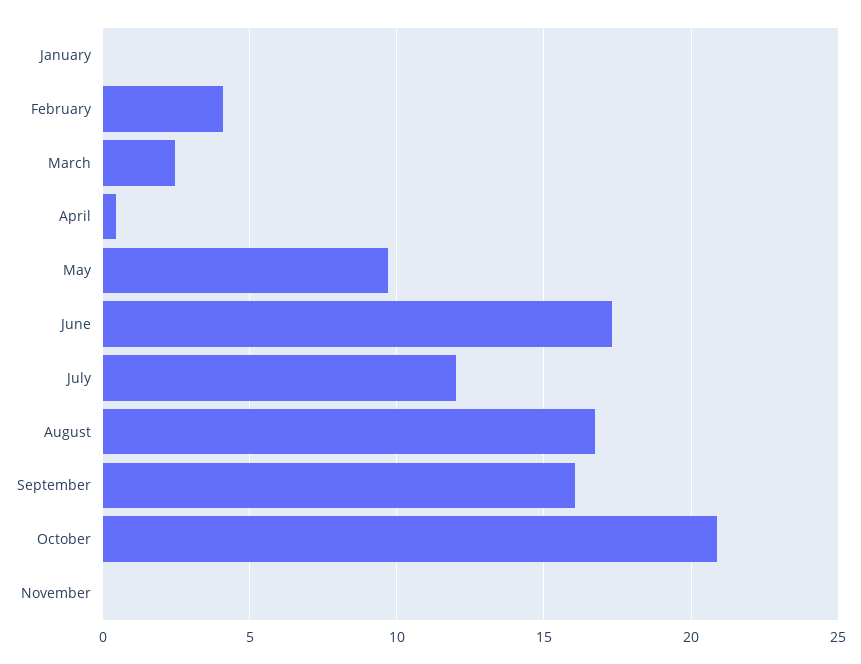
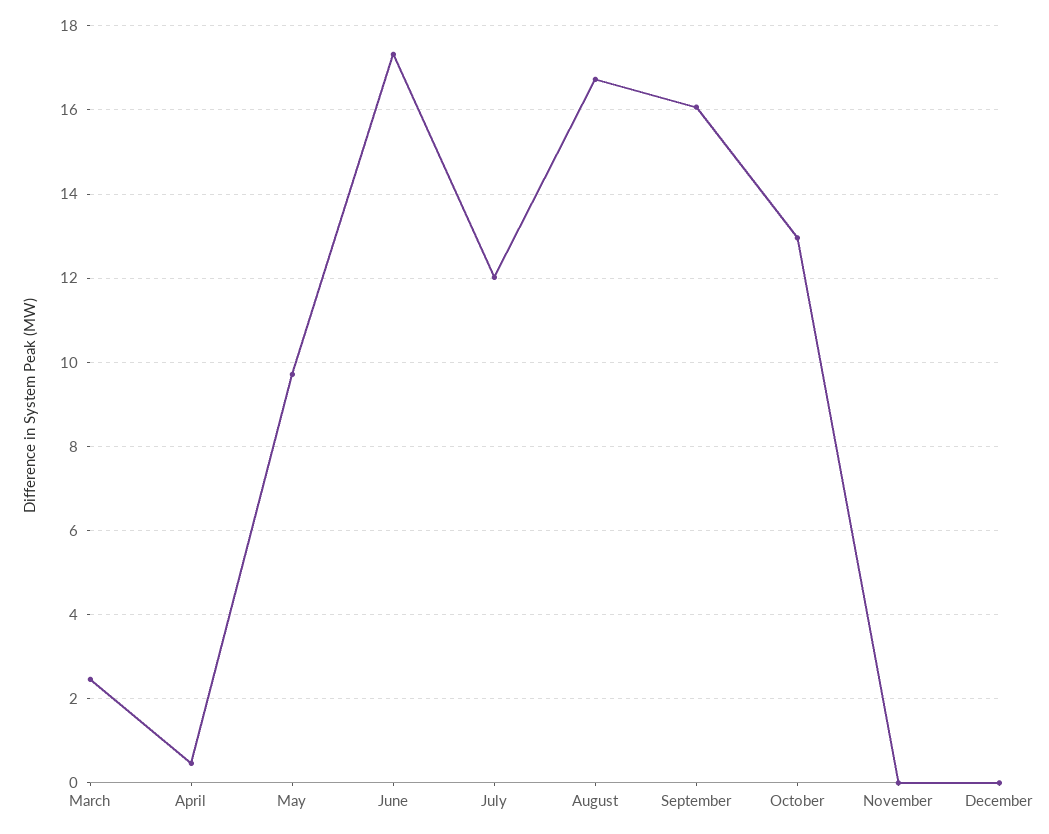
January: 0 -> none
February: 4 -> none
October: 21 -> 13
December: none -> 0

